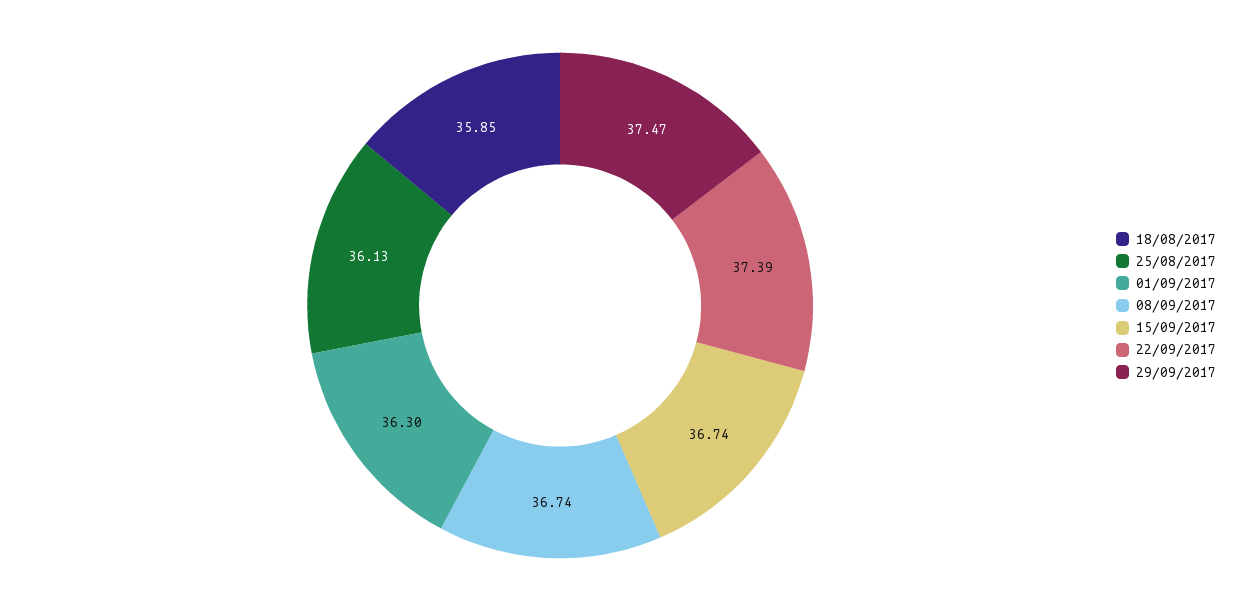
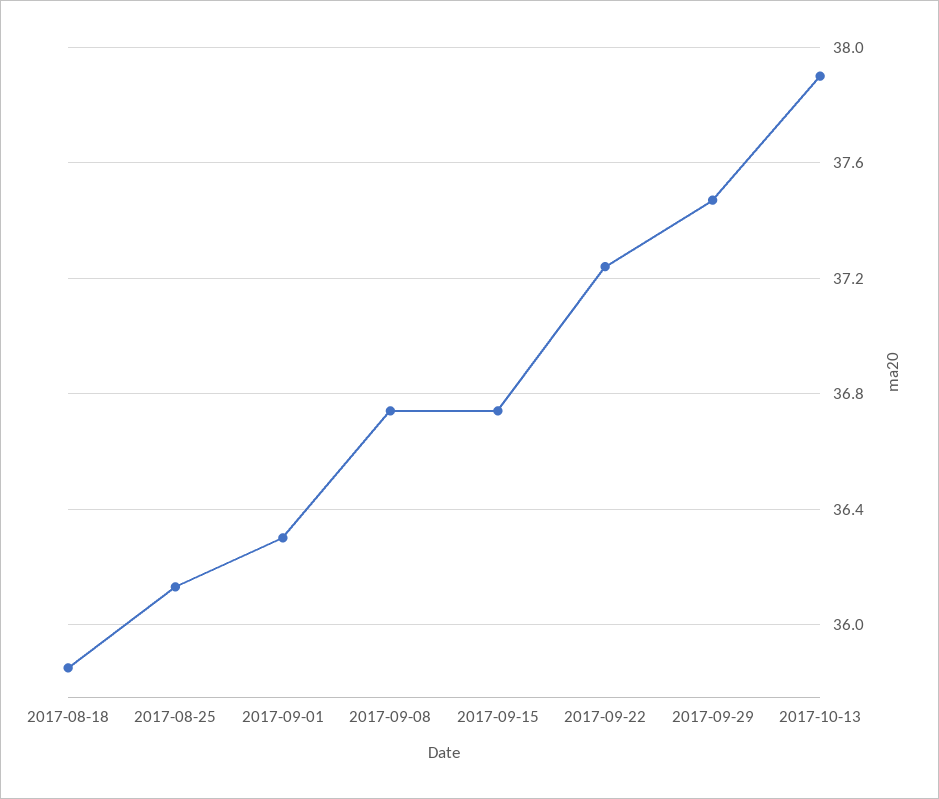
22/09/2017: 37.39 -> 37.25
2017-10-13: none -> 37.9

